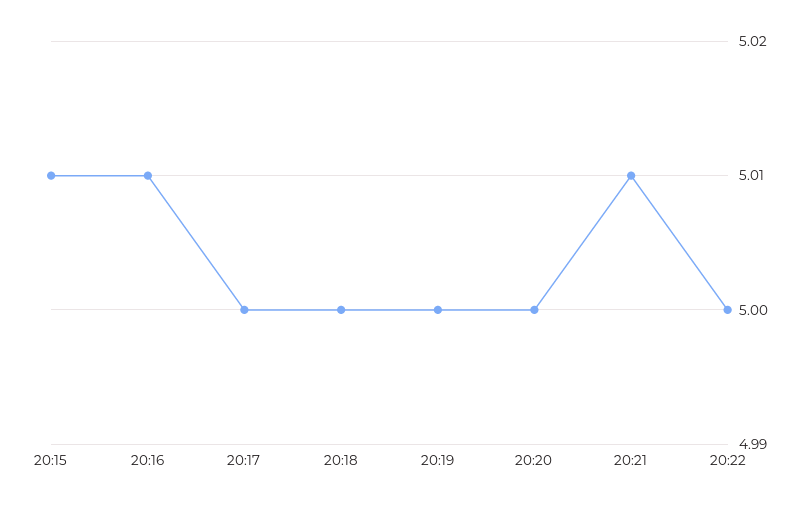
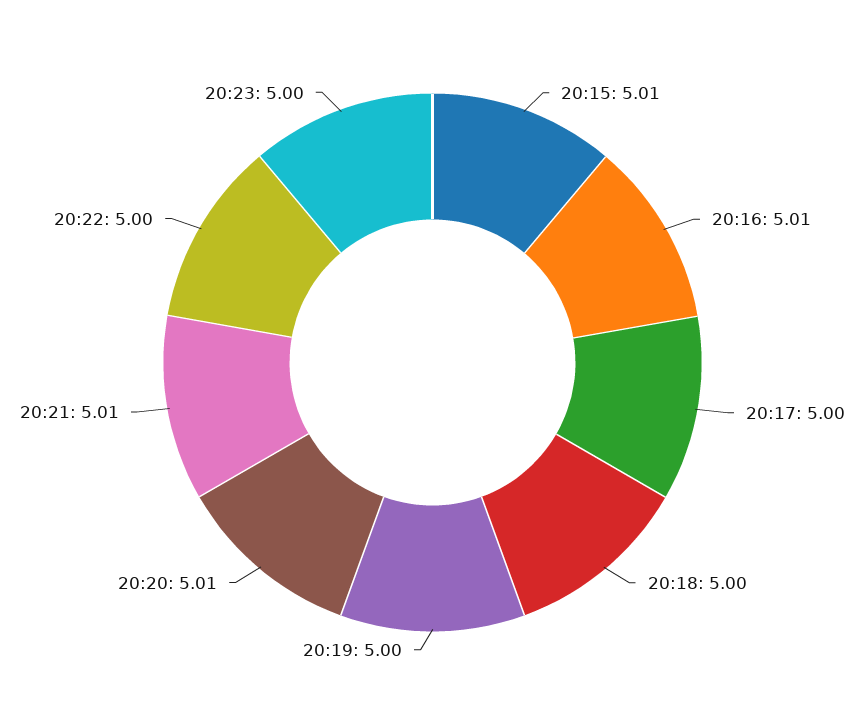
20:20: 5 -> 5.01
20:23: none -> 5

